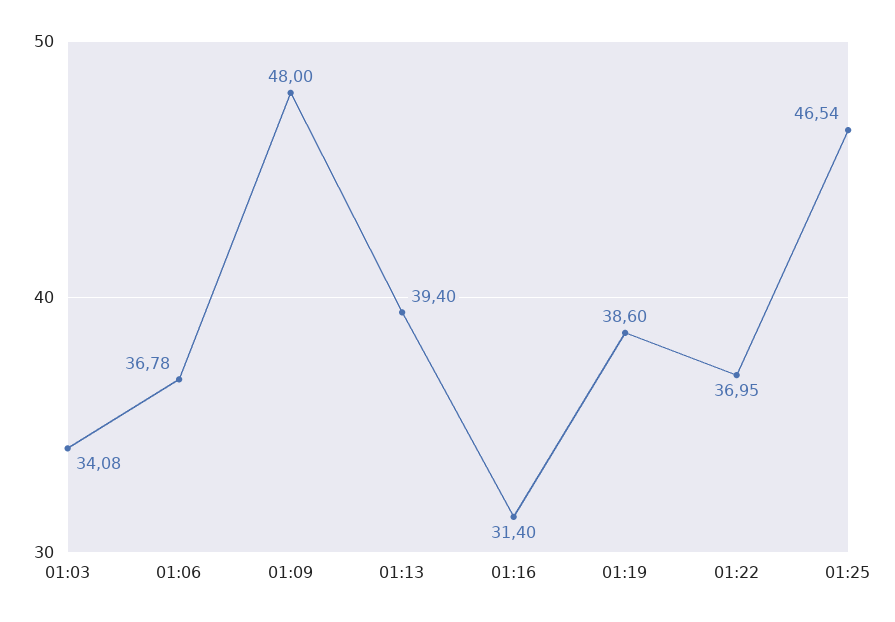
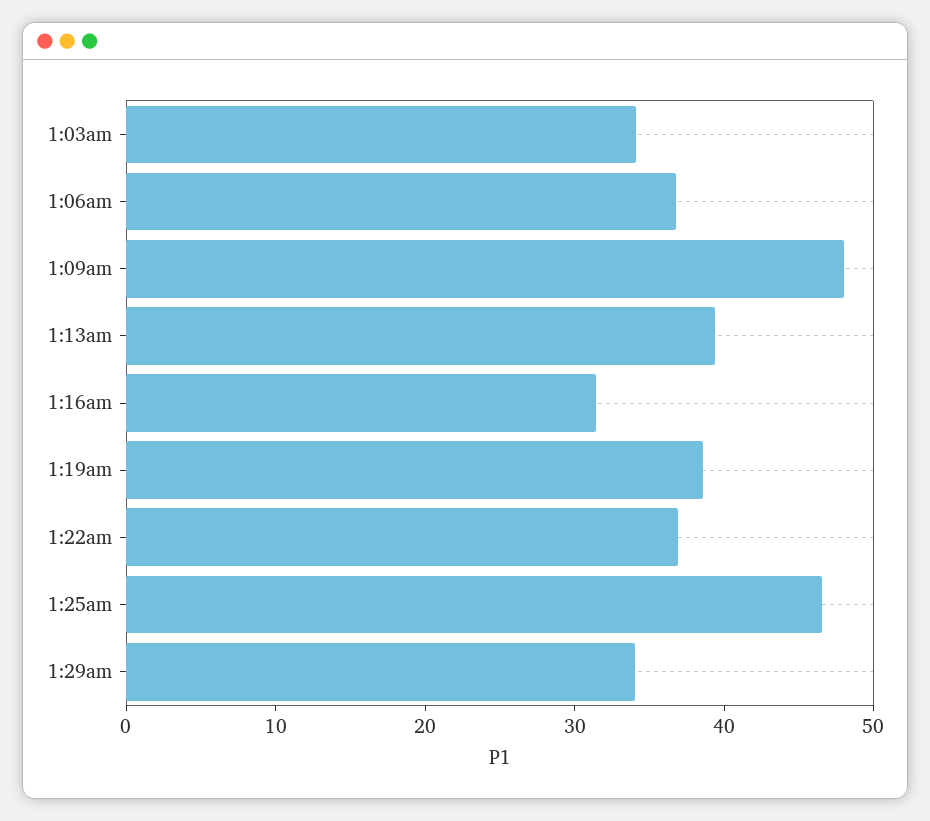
1:29am: none -> 34

